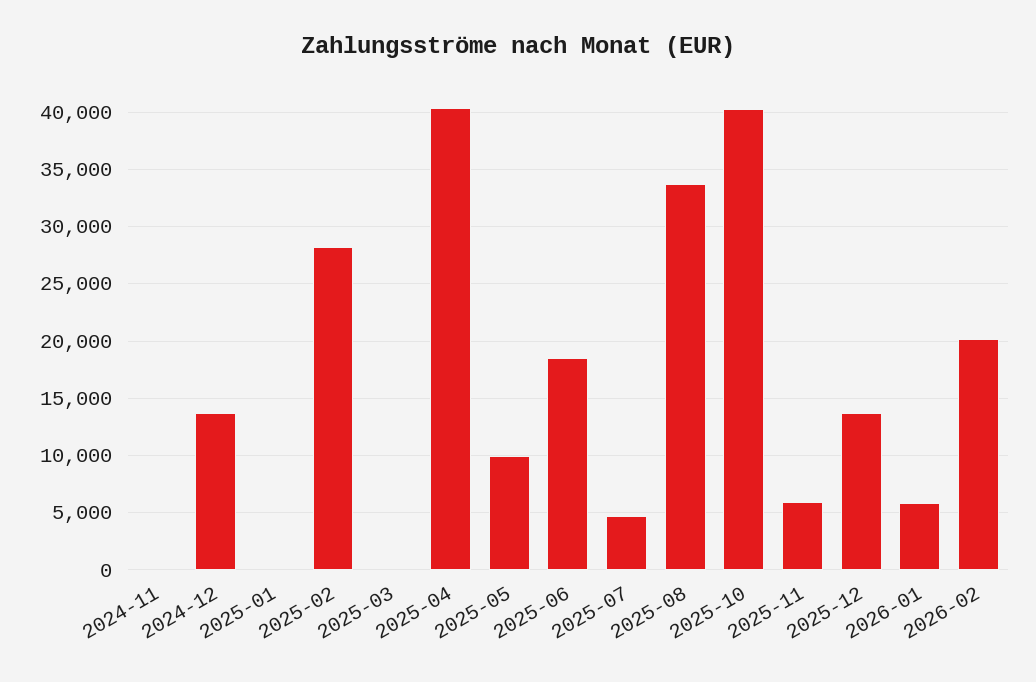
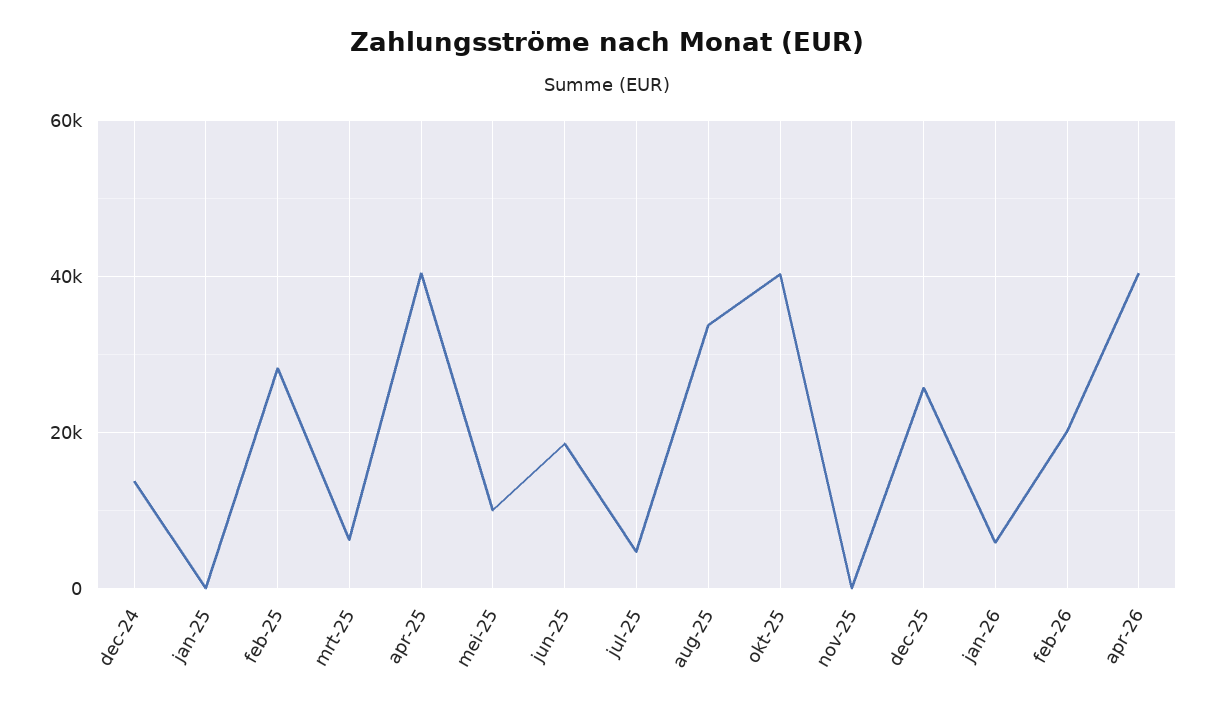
2024-11: 0 -> none
2025-03: 0 -> 6000
2025-11: 6000 -> 0
2025-12: 14000 -> 26000
apr-26: none -> 40000

